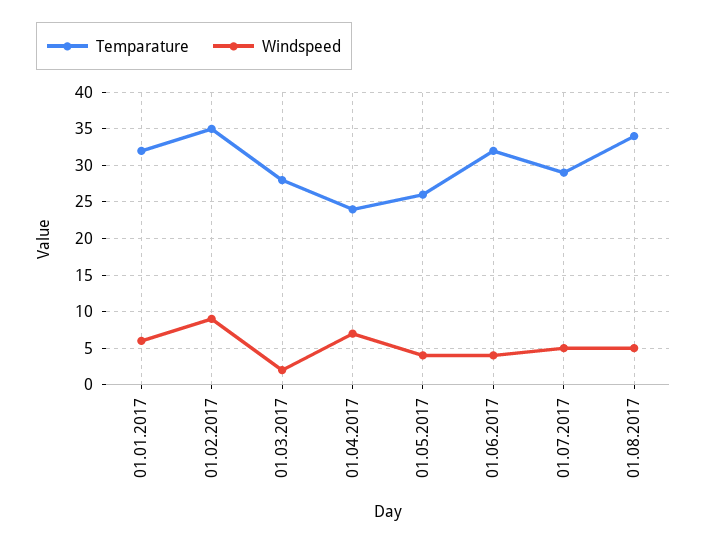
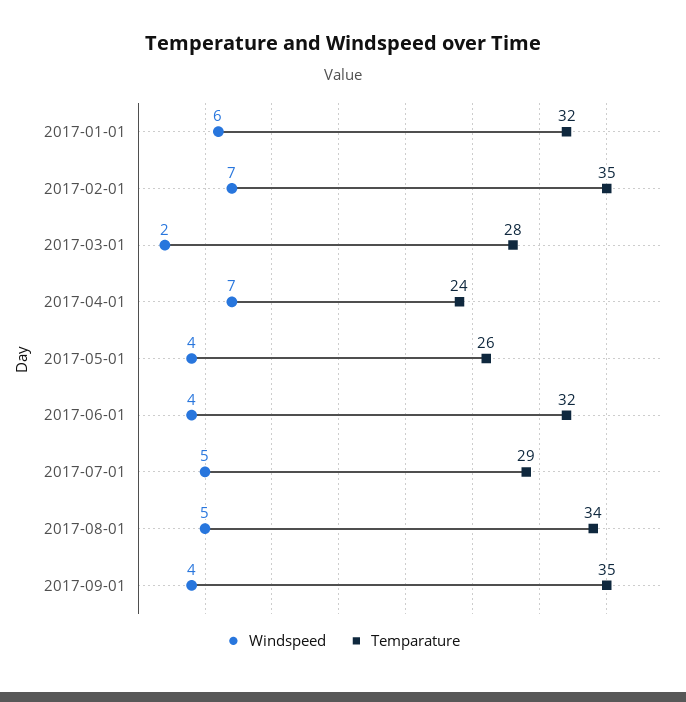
Windspeed, 01.02.2017: 9 -> 7
Windspeed, 2017-09-01: none -> 4
Temparature, 2017-09-01: none -> 35

